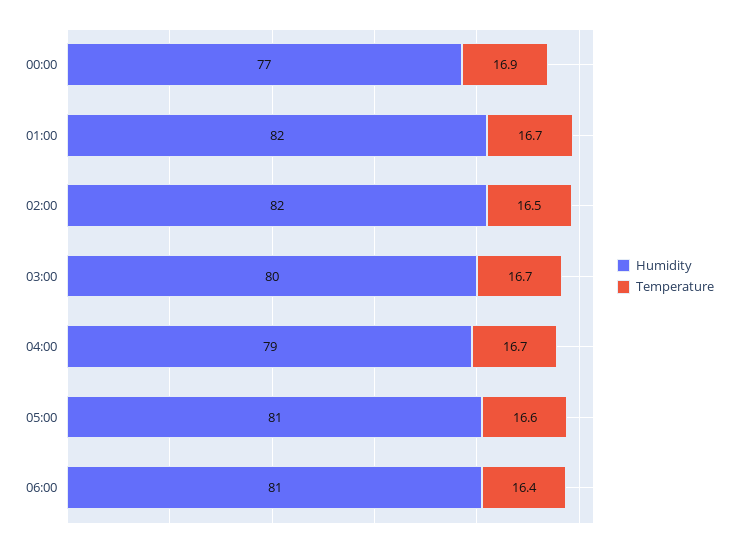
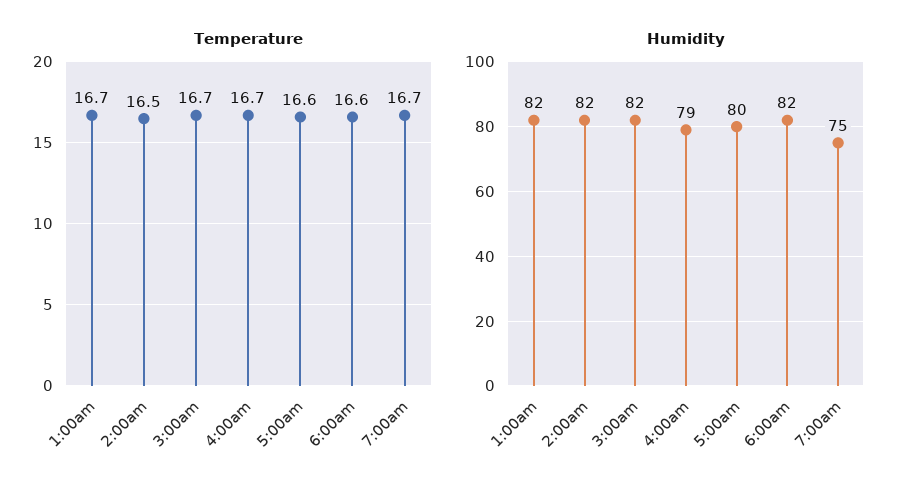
Humidity, 00:00: 77 -> none
Temperature, 00:00: 16.9 -> none
Humidity, 03:00: 80 -> 82
Humidity, 05:00: 81 -> 80
Humidity, 06:00: 81 -> 82
Temperature, 06:00: 16.4 -> 16.6
Temperature, 7:00am: none -> 16.7
Humidity, 7:00am: none -> 75

